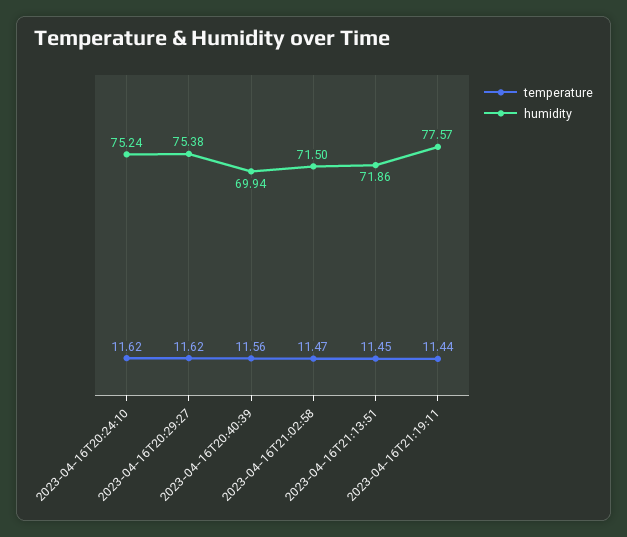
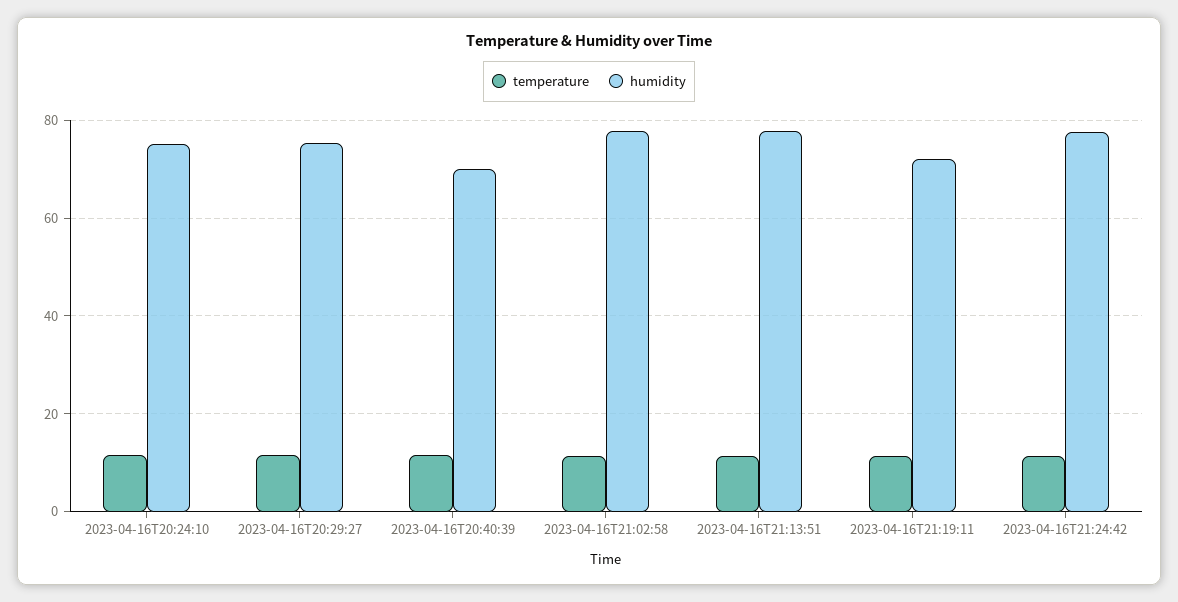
humidity, 2023-04-16T21:02:58: 71.5 -> 78
humidity, 2023-04-16T21:13:51: 71.86 -> 78
humidity, 2023-04-16T21:19:11: 77.57 -> 72
temperature, 2023-04-16T21:24:42: none -> 12
humidity, 2023-04-16T21:24:42: none -> 78

